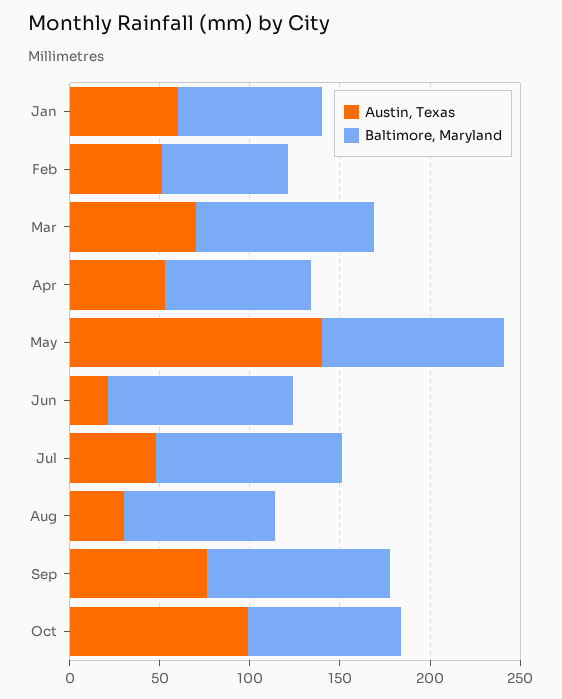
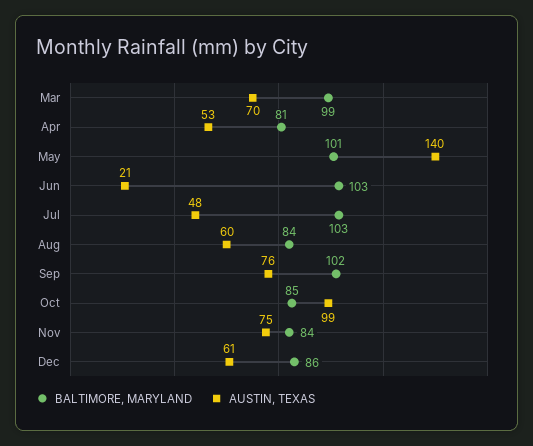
Austin, Texas, Jan: 60 -> none
Baltimore, Maryland, Jan: 80 -> none
Austin, Texas, Feb: 50 -> none
Baltimore, Maryland, Feb: 70 -> none
Austin, Texas, Aug: 30 -> 60
Baltimore, Maryland, Nov: none -> 84
Austin, Texas, Nov: none -> 75
Baltimore, Maryland, Dec: none -> 86
Austin, Texas, Dec: none -> 61

